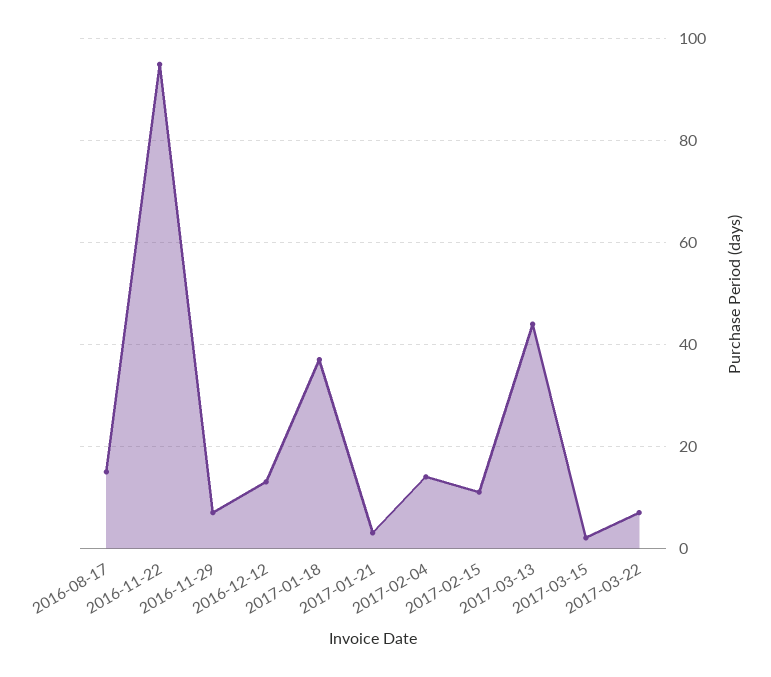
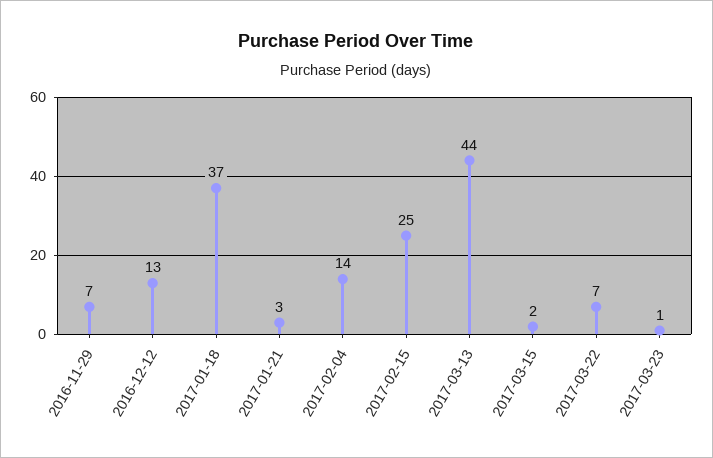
2016-08-17: 15 -> none
2016-11-22: 95 -> none
2017-02-15: 10 -> 25
2017-03-23: none -> 1

